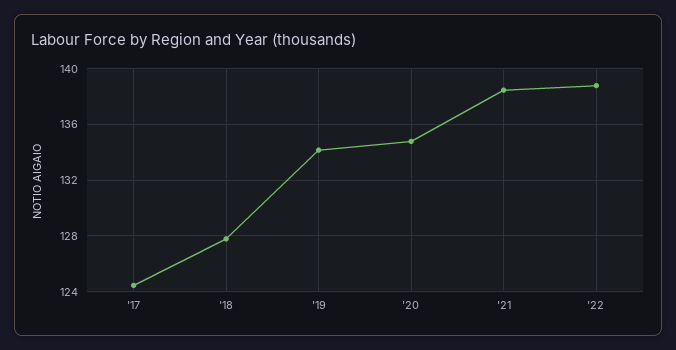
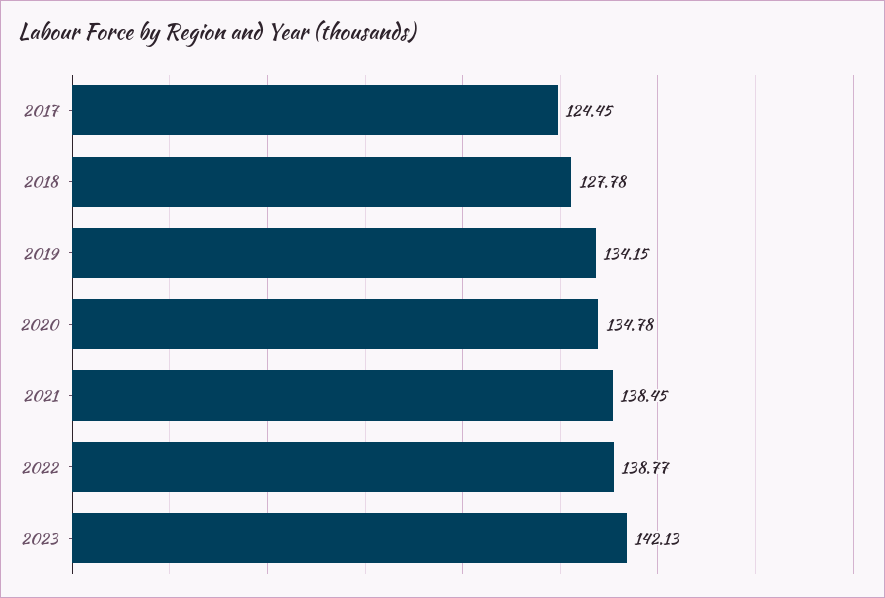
2023: none -> 142.13

